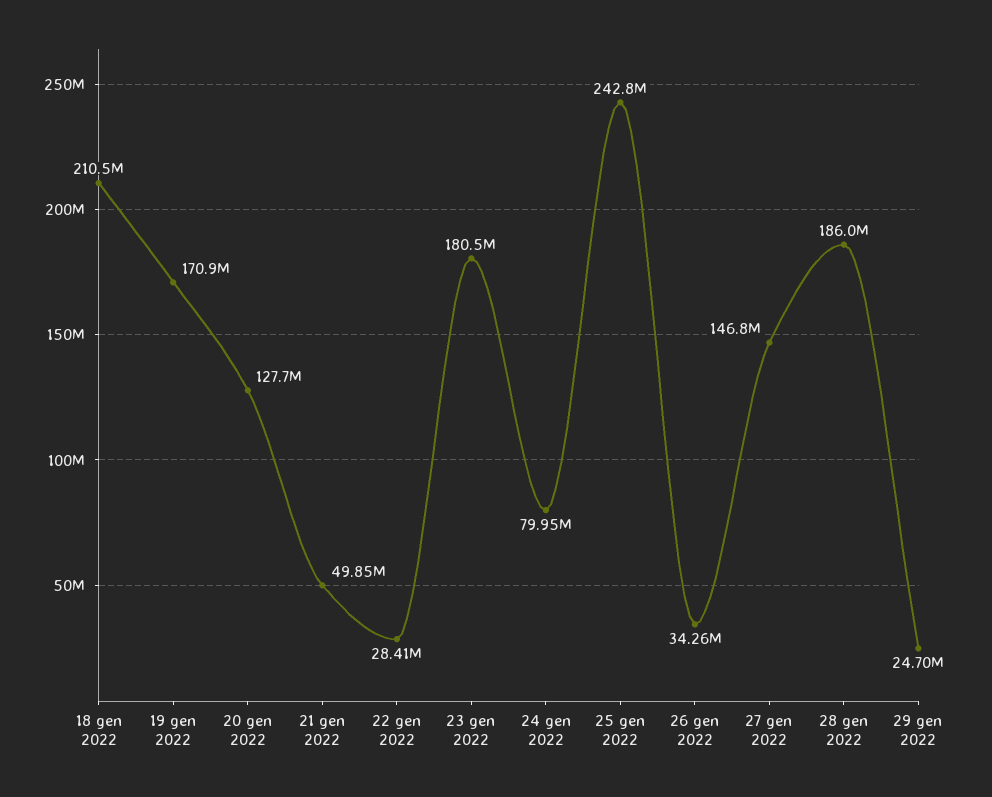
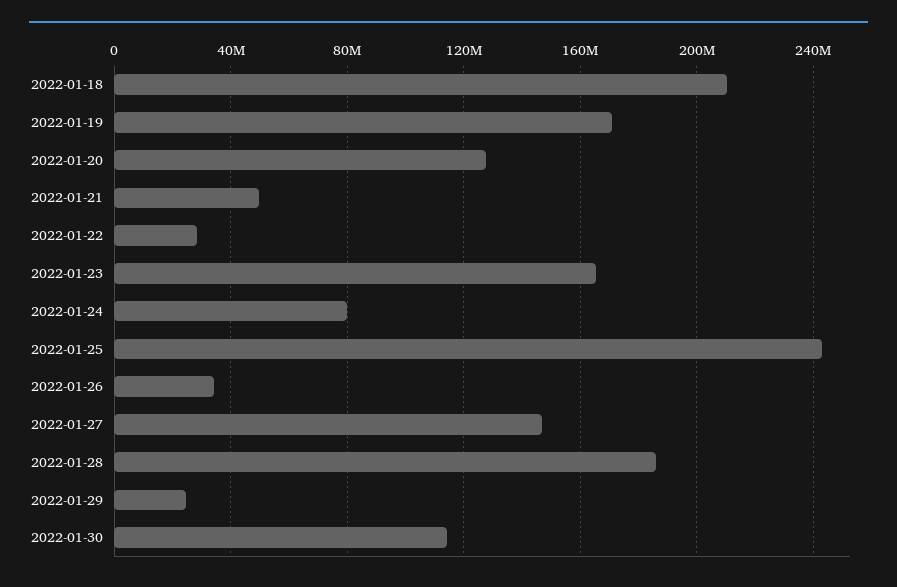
23 gen 2022: 180500000 -> 165000000
2022-01-30: none -> 115000000

